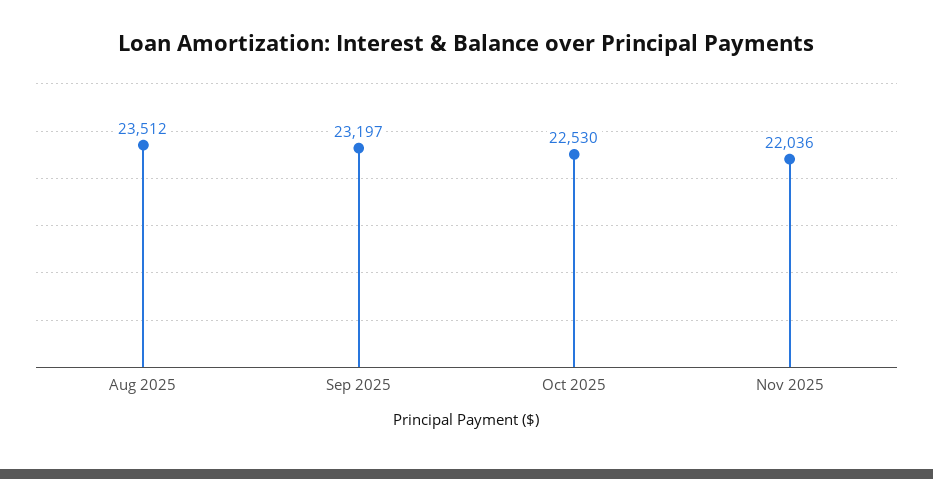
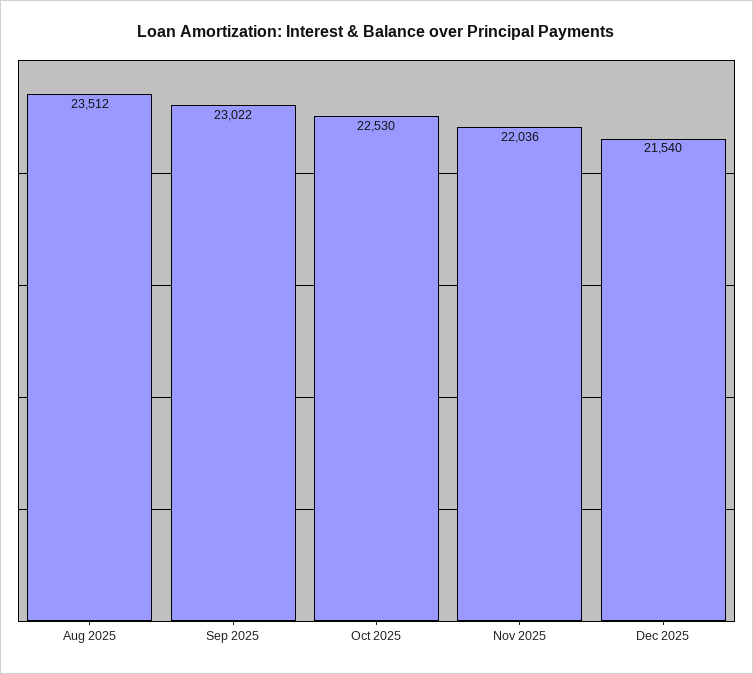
Sep 2025: 23197 -> 23022
Dec 2025: none -> 21540

